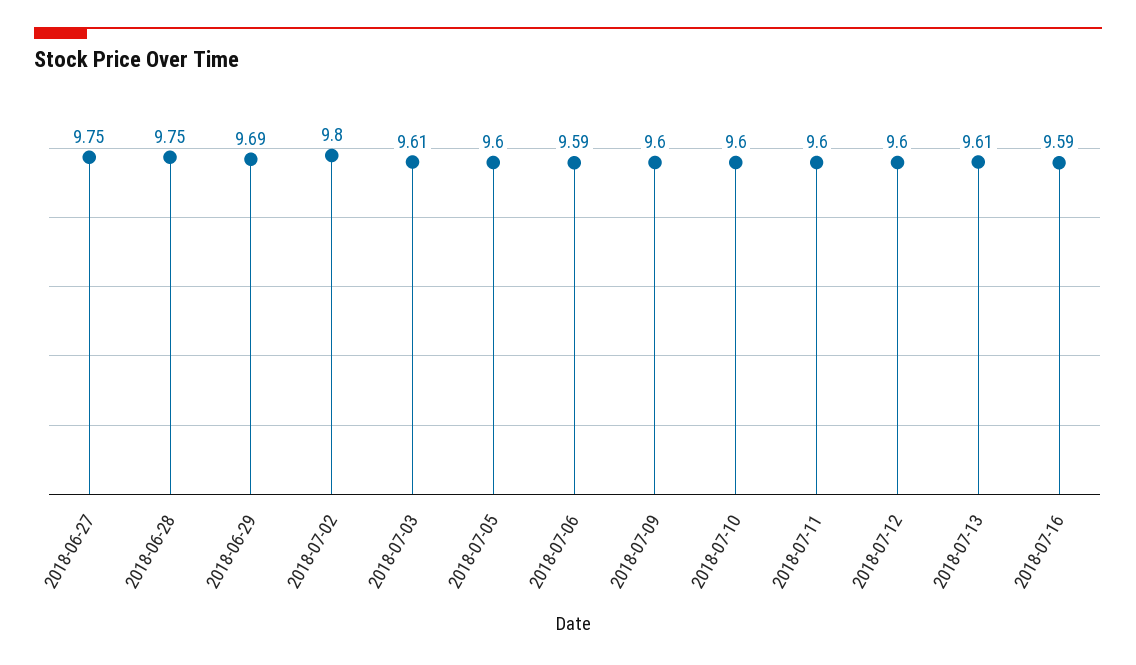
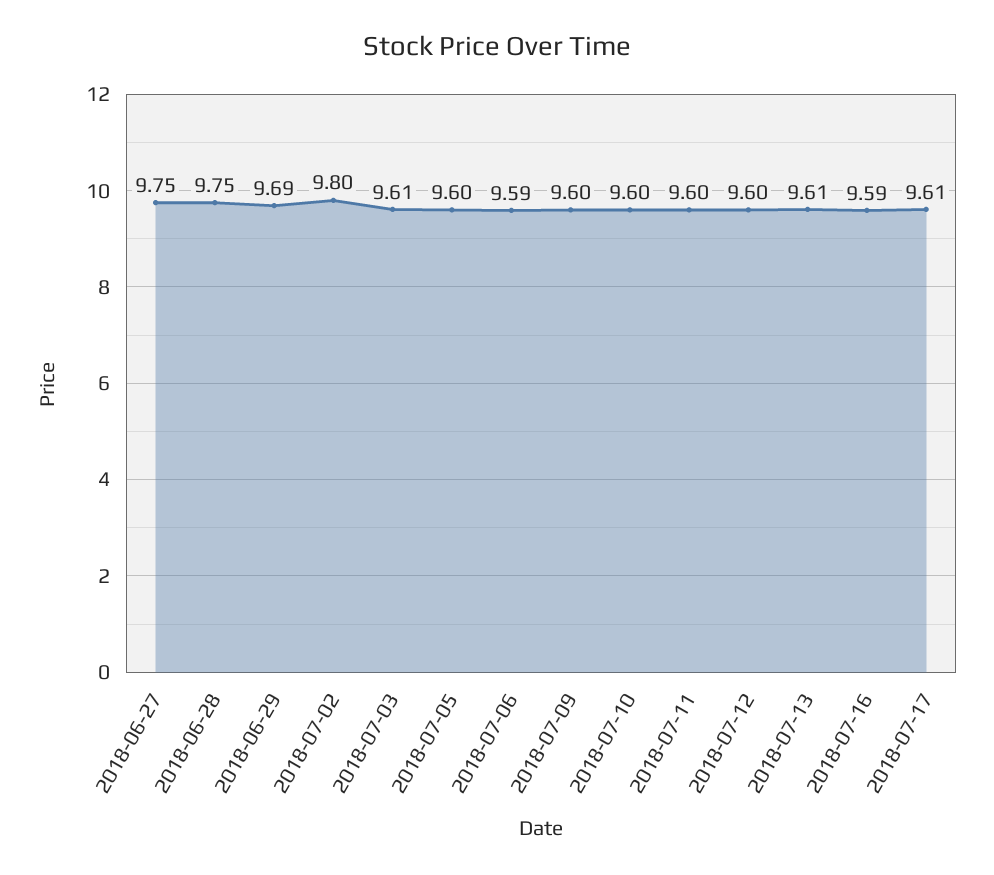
2018-07-17: none -> 9.61

